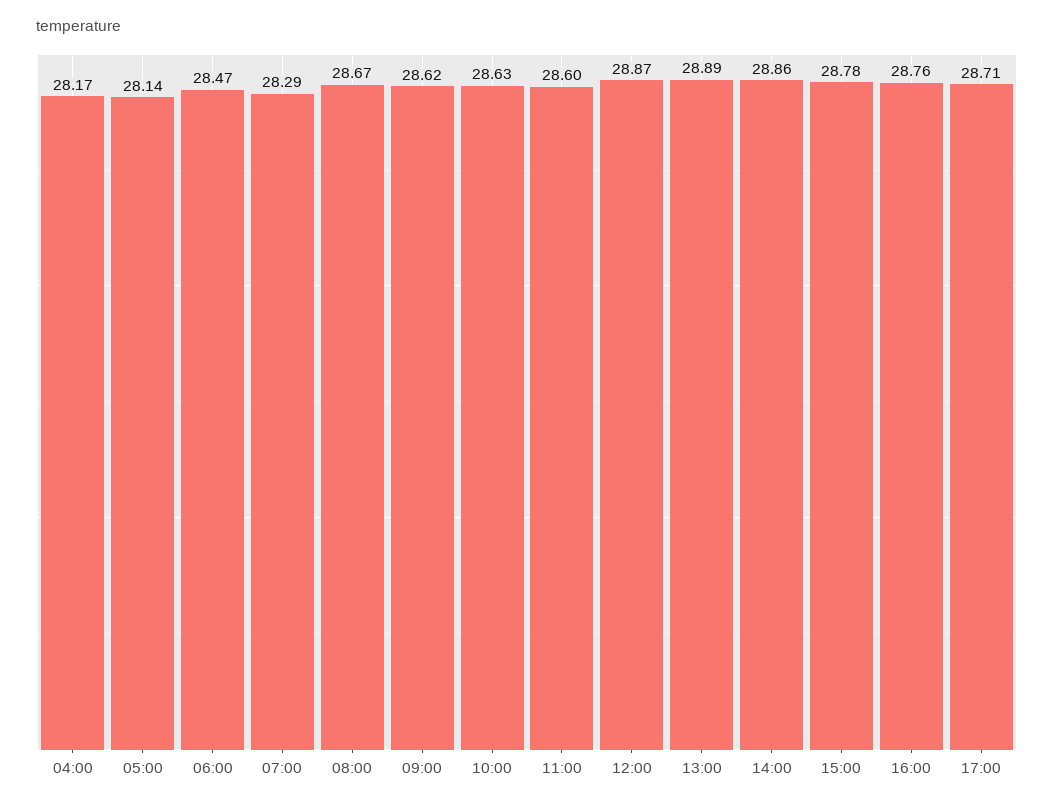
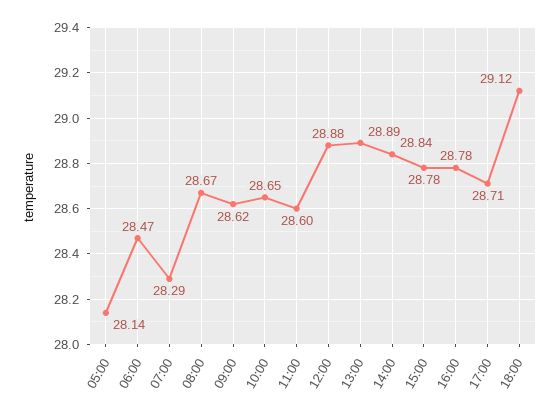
04:00: 28.17 -> none
10:00: 28.63 -> 28.65
12:00: 28.87 -> 28.88
14:00: 28.86 -> 28.84
16:00: 28.76 -> 28.78
18:00: none -> 29.12

